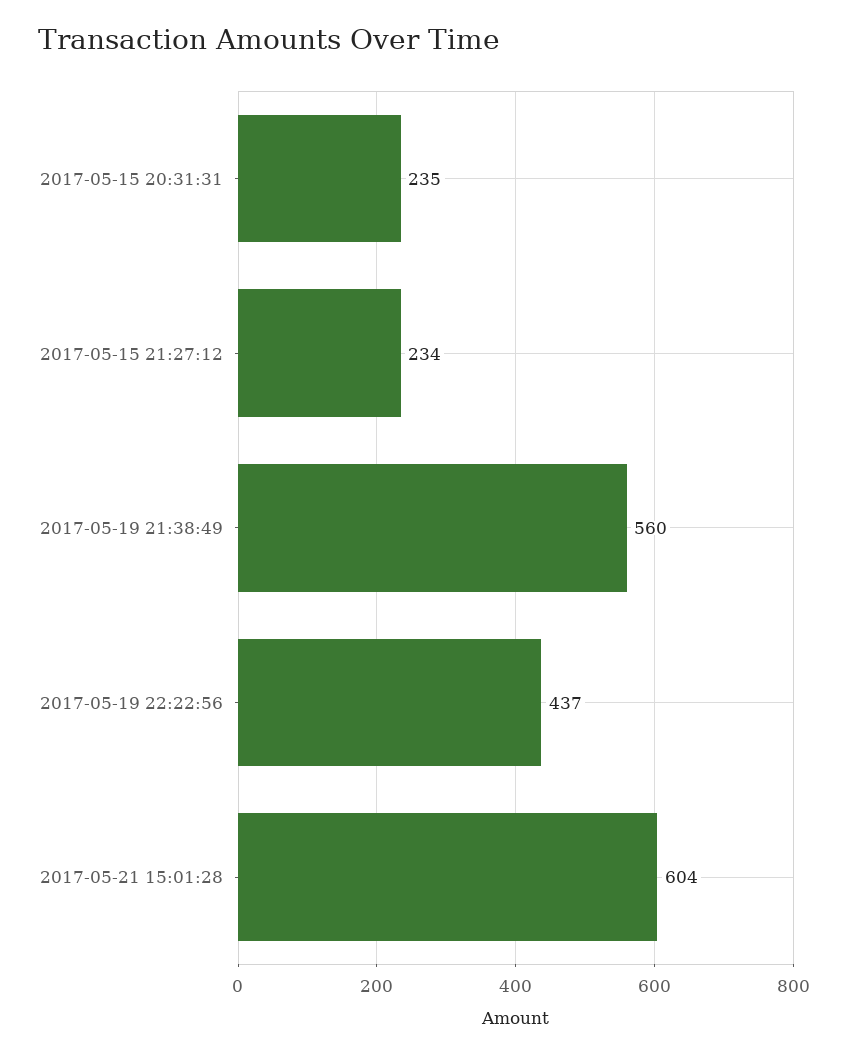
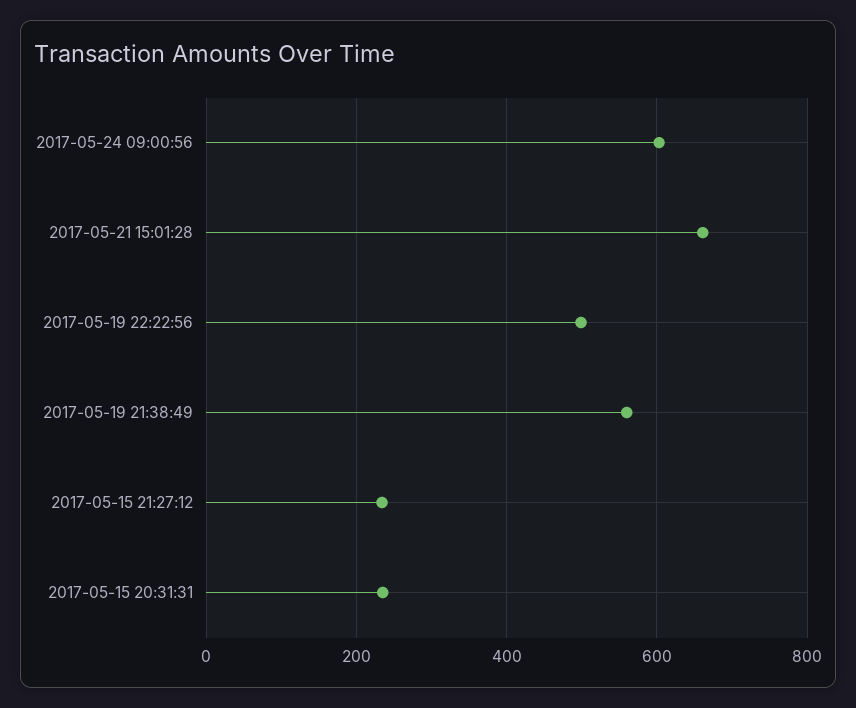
2017-05-19 22:22:56: 437 -> 500
2017-05-21 15:01:28: 604 -> 660
2017-05-24 09:00:56: none -> 600

